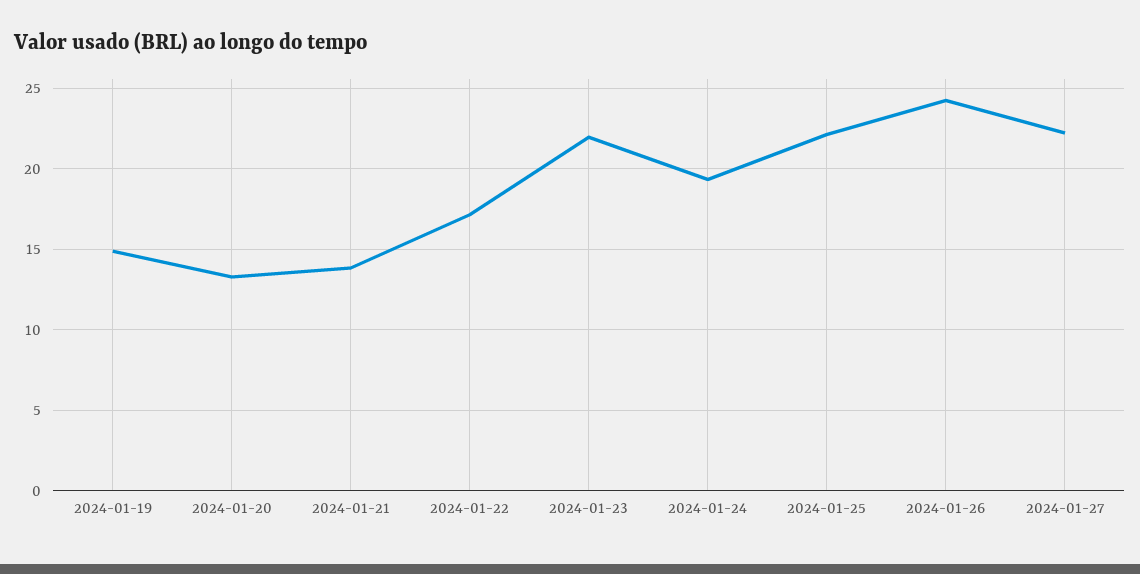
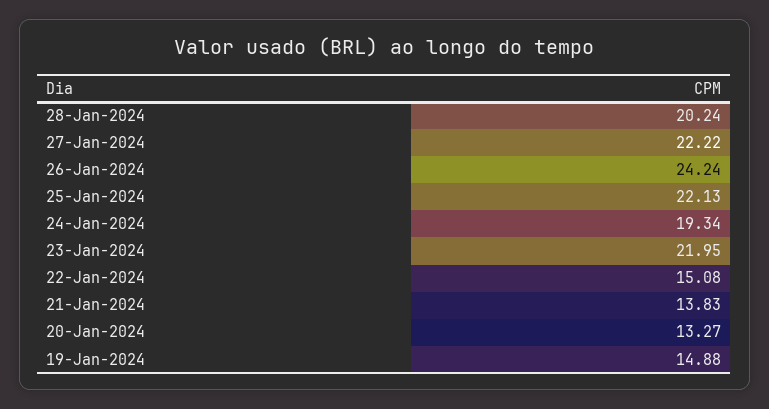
2024-01-22: 17 -> 15.08
28-Jan-2024: none -> 20.24

